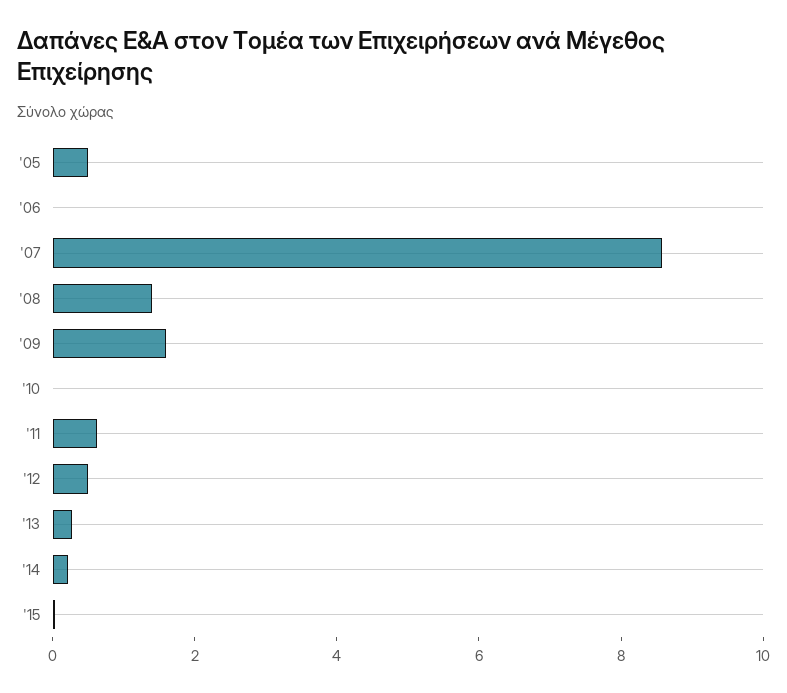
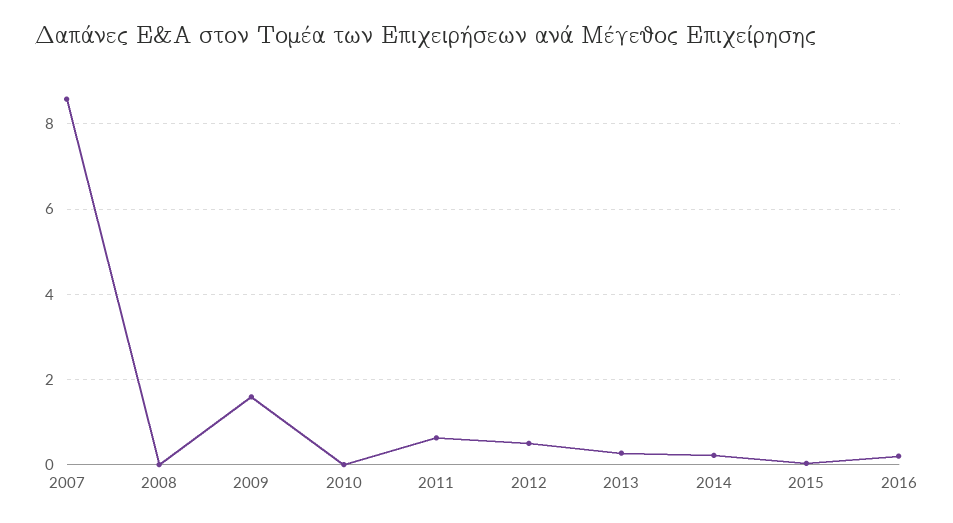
'05: 0.5 -> none
'06: 0 -> none
'08: 1.5 -> 0
2016: none -> 0.2

